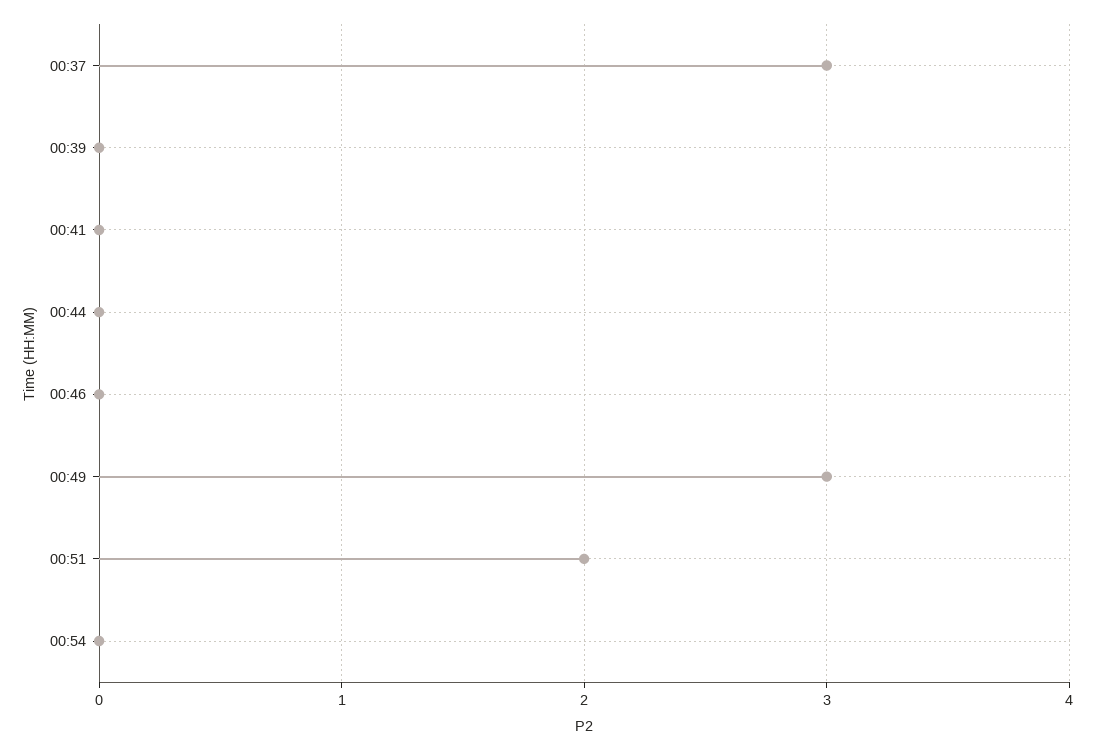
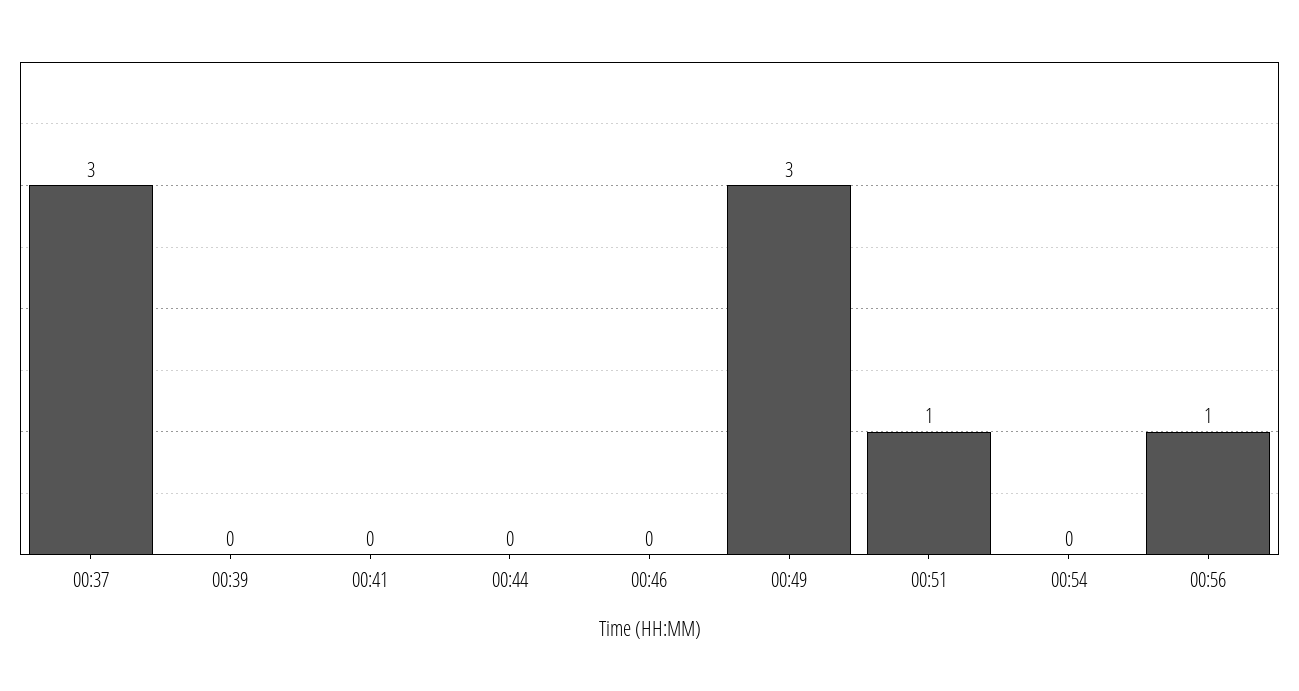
00:51: 2 -> 1
00:56: none -> 1

